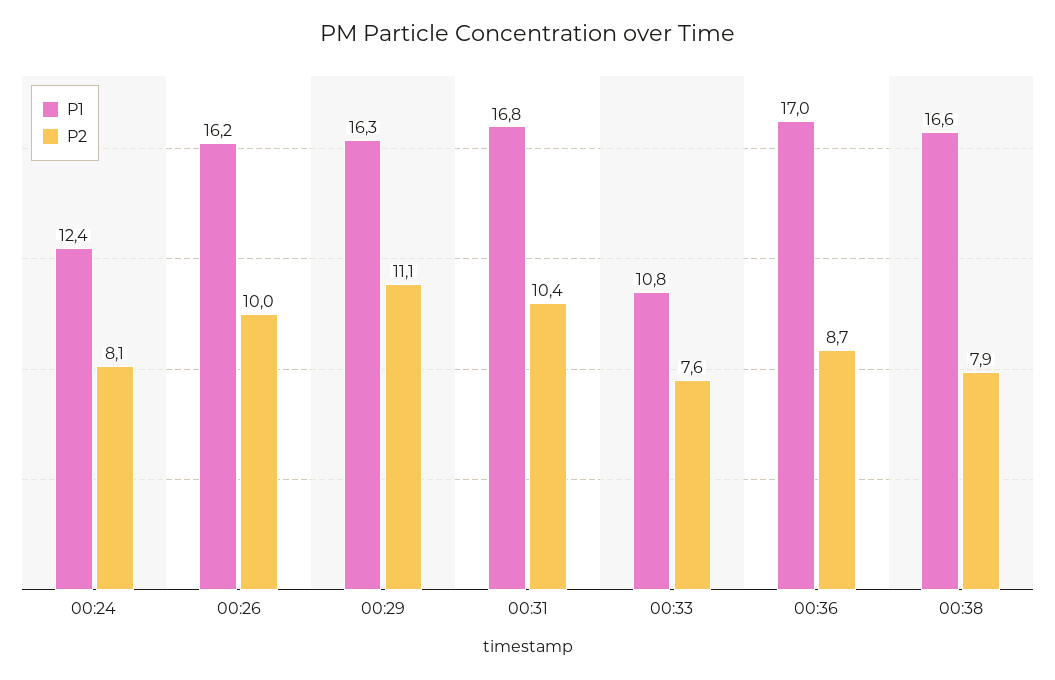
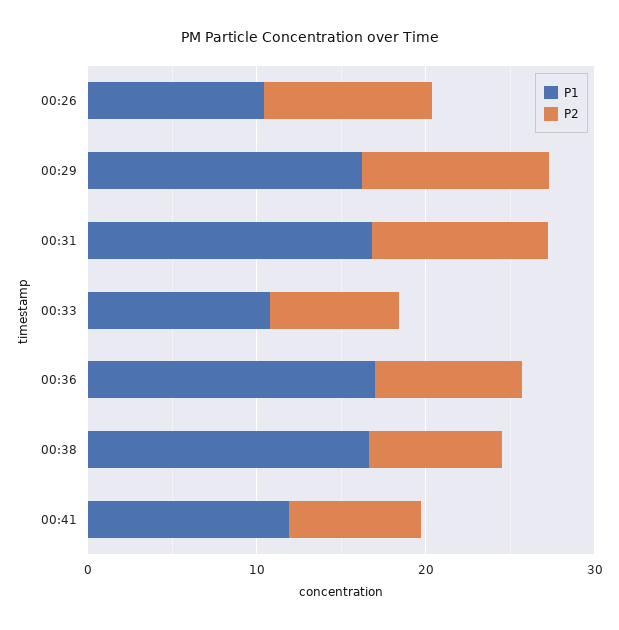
P1, 00:24: 12.4 -> none
P2, 00:24: 8.1 -> none
P1, 00:26: 16.2 -> 10
P1, 00:41: none -> 12
P2, 00:41: none -> 8

